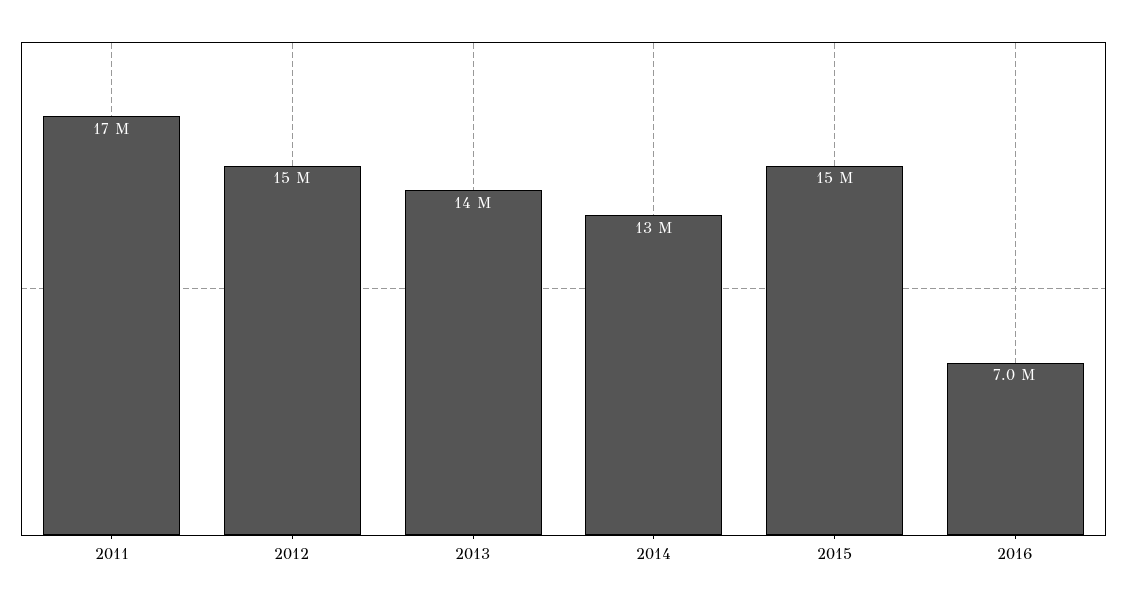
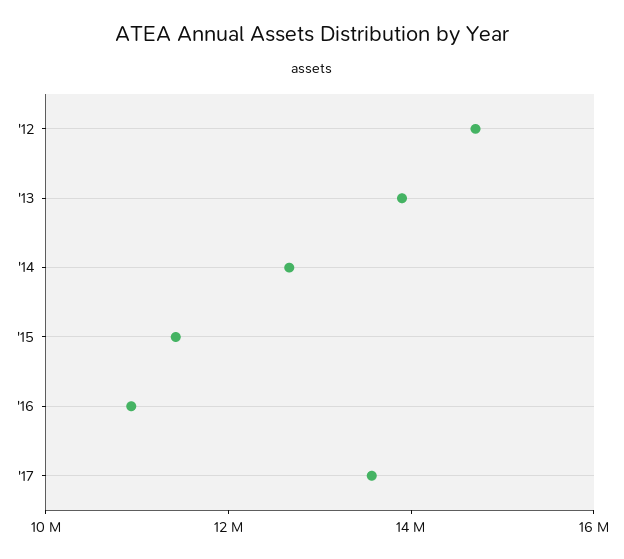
2011: 17000000 -> none
2015: 15000000 -> 11500000
2016: 7000000 -> 11000000
'17: none -> 13500000

